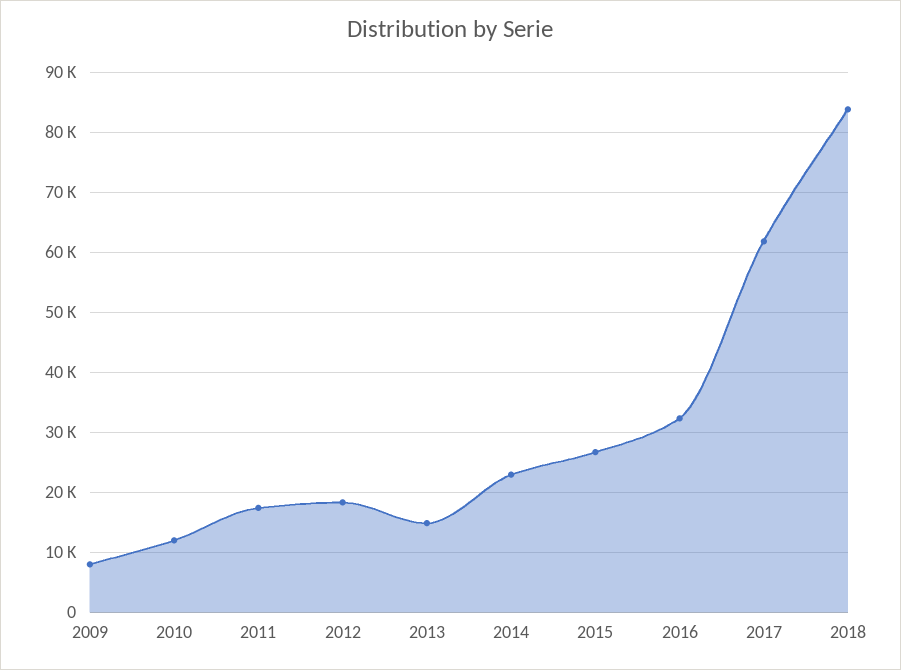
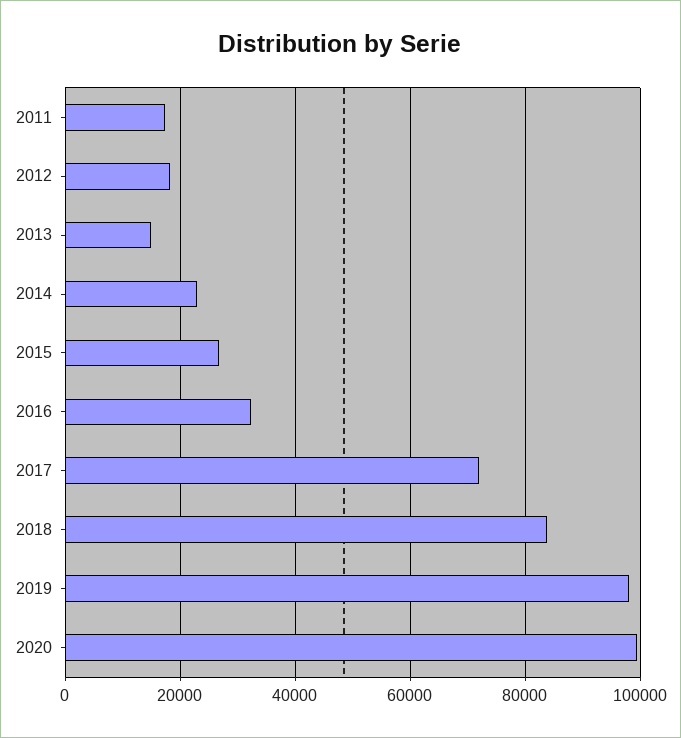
2009: 8000 -> none
2010: 12000 -> none
2017: 62000 -> 72000
2019: none -> 98000
2020: none -> 100000

